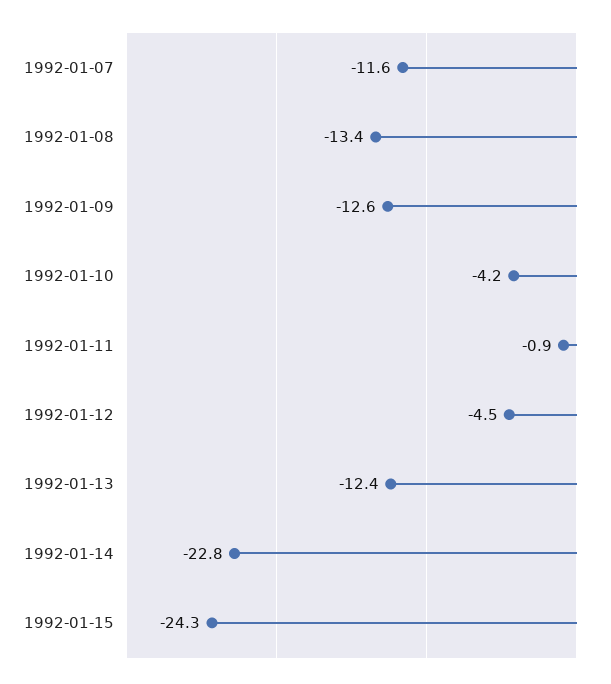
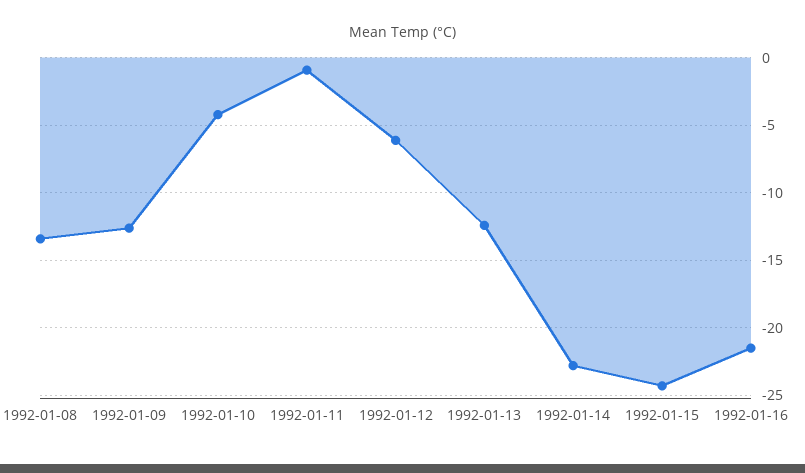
1992-01-07: -11.6 -> none
1992-01-12: -4.5 -> -6
1992-01-16: none -> -21.5

